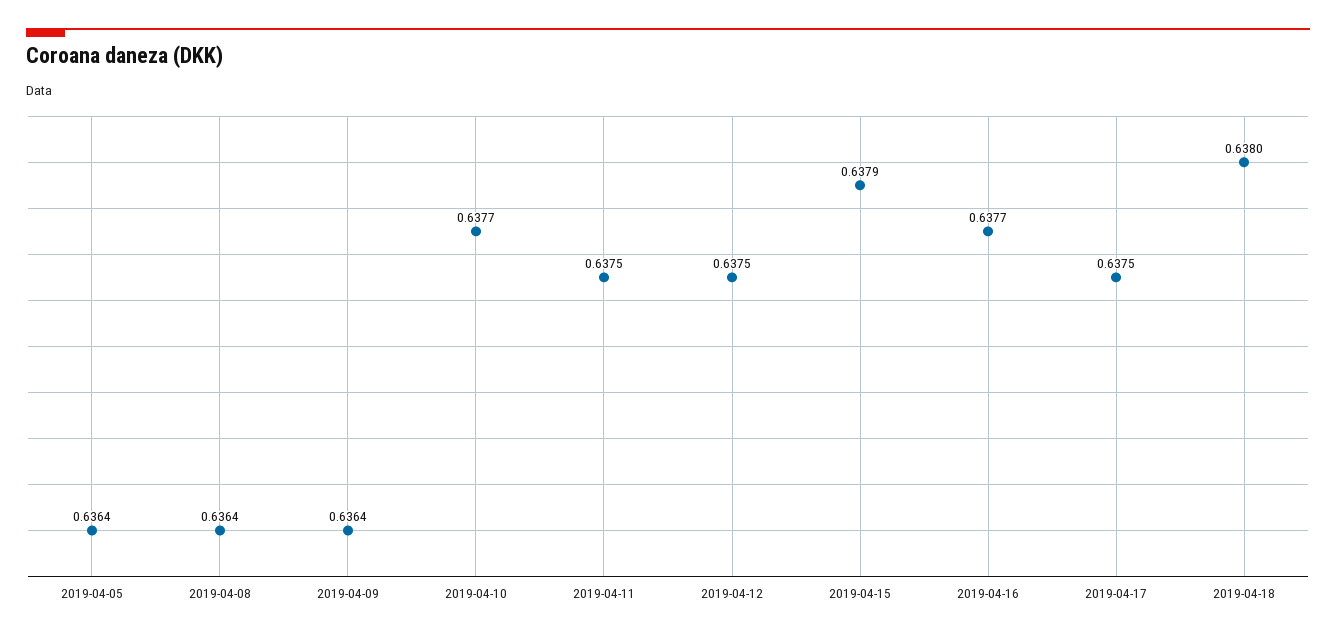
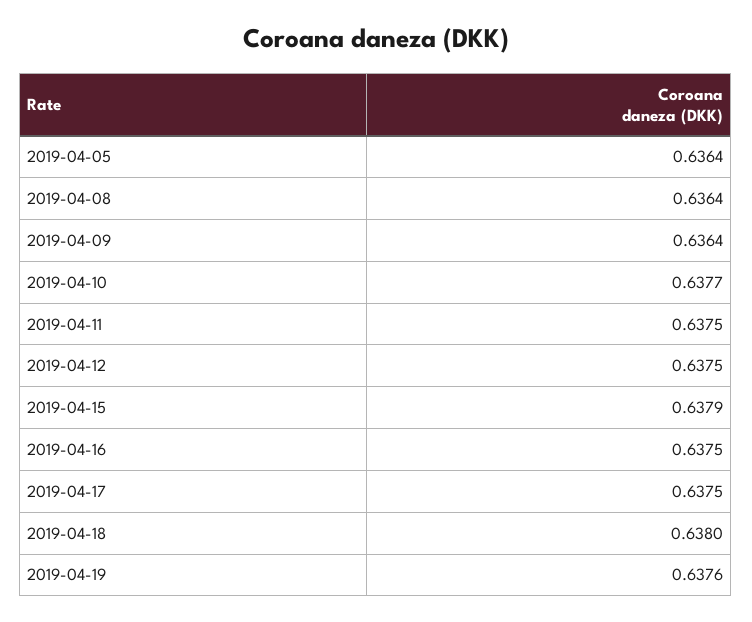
2019-04-16: 0.6377 -> 0.6375
2019-04-19: none -> 0.6376

